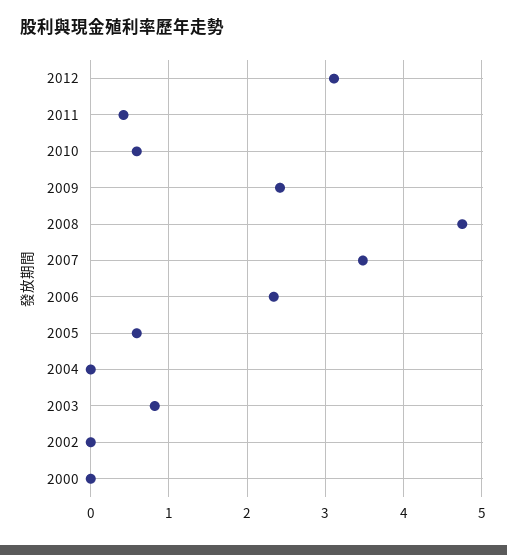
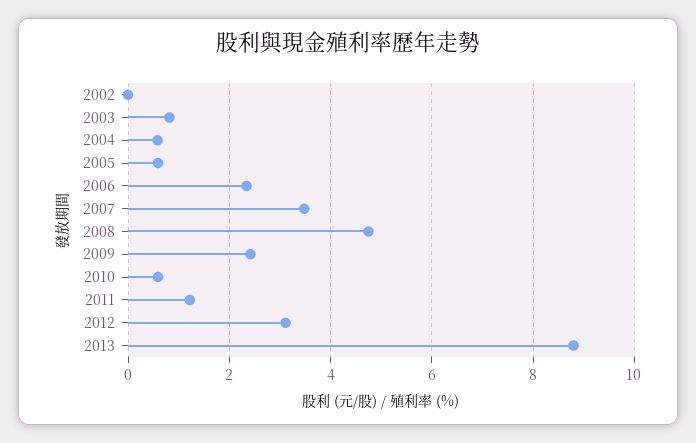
2011: 0.4 -> 1.2
2004: 0 -> 0.6
2000: 0 -> none
2013: none -> 8.8

